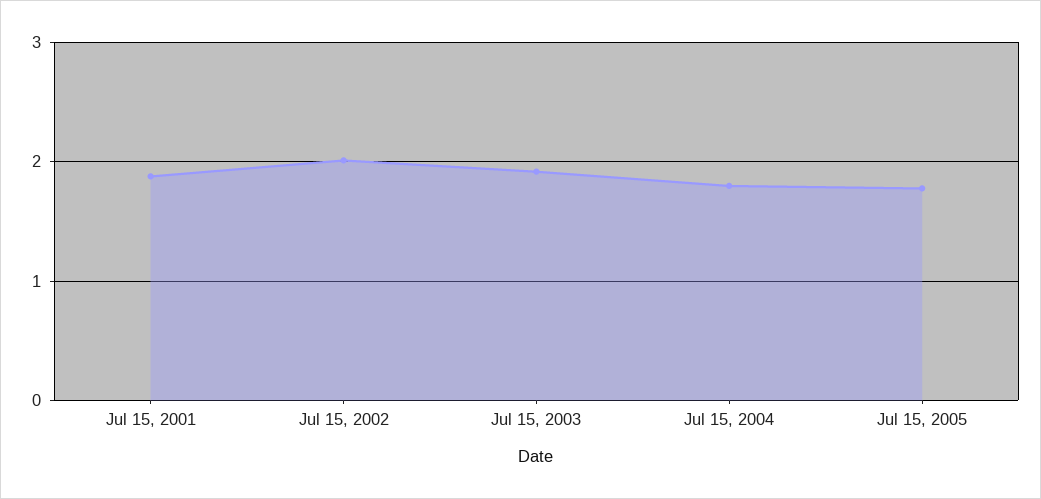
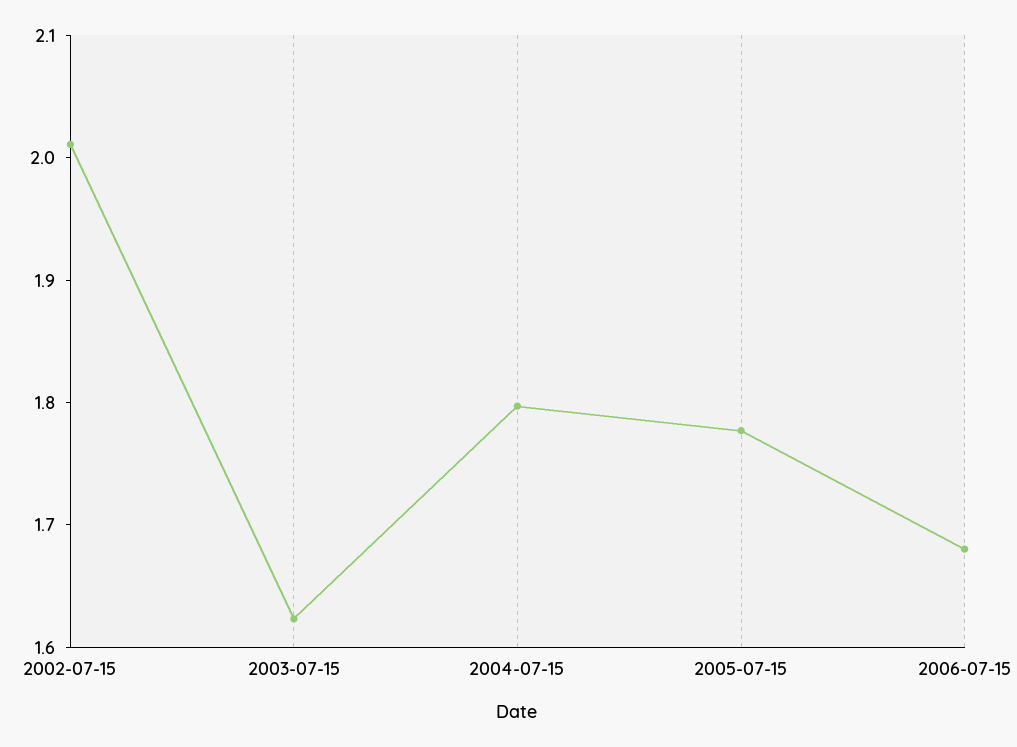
Jul 15, 2001: 1.9 -> none
Jul 15, 2003: 1.9 -> 1.62
2006-07-15: none -> 1.68

